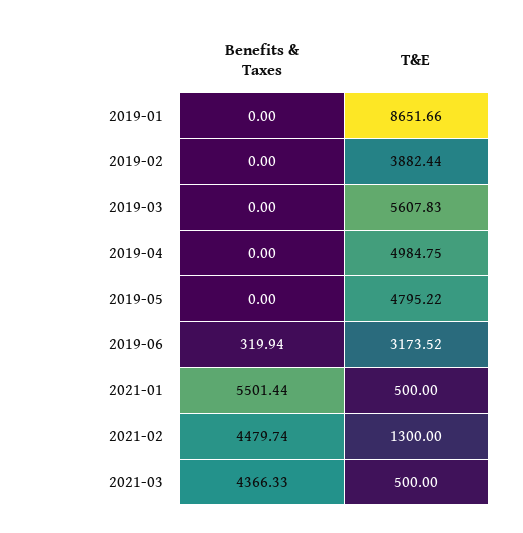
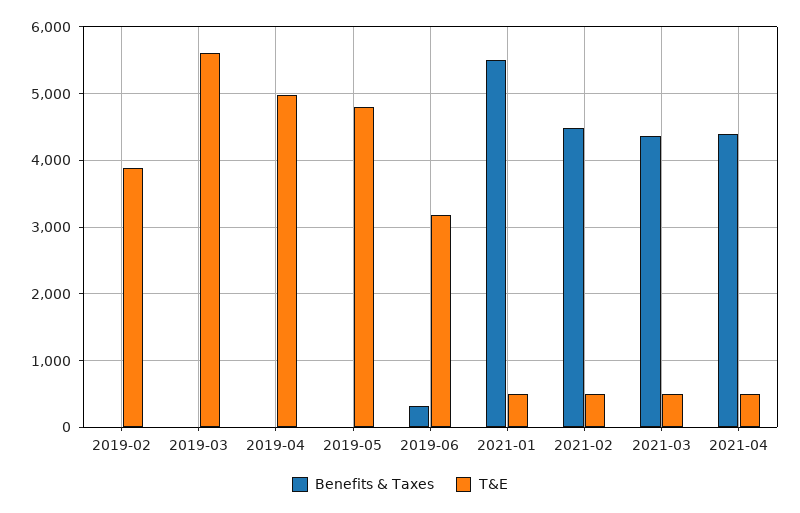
Benefits & Taxes, 2019-01: 0 -> none
T&E, 2019-01: 8651.66 -> none
T&E, 2021-02: 1300 -> 500
Benefits & Taxes, 2021-04: none -> 4400
T&E, 2021-04: none -> 500

